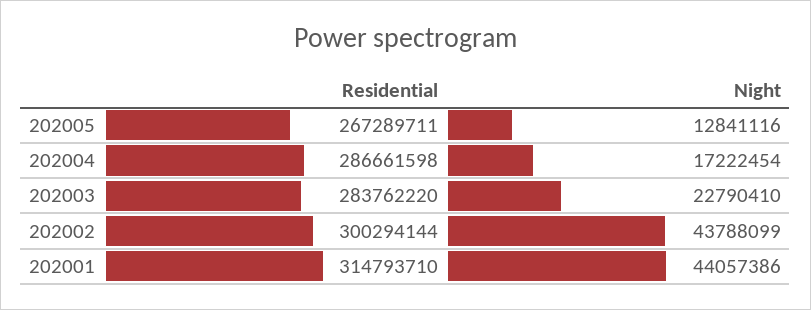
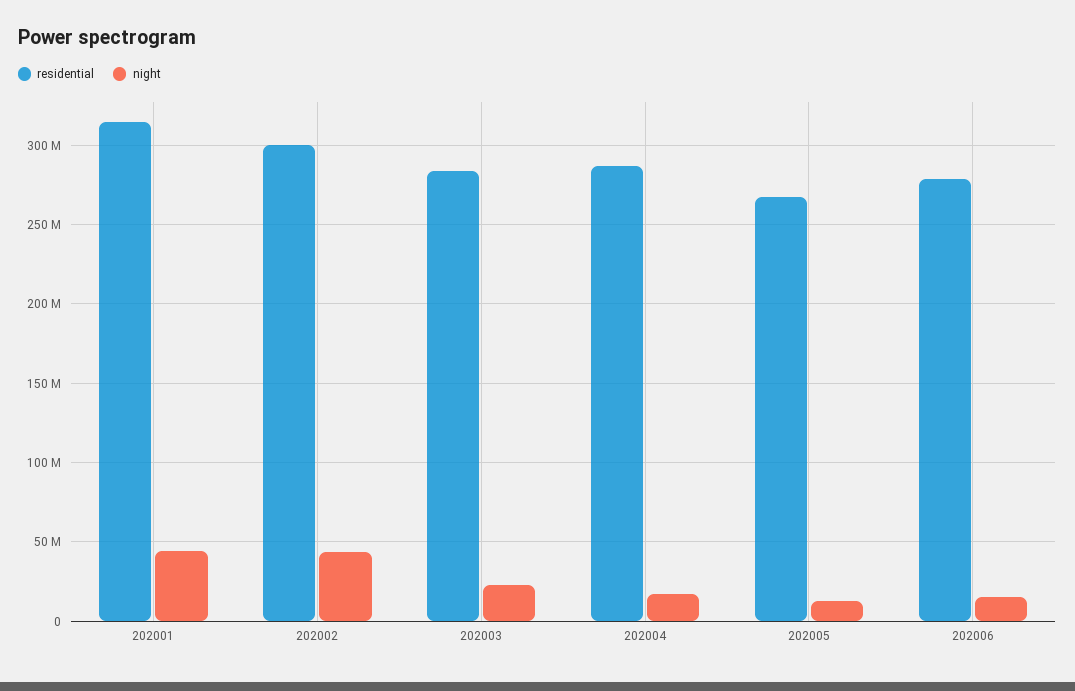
Residential, 202006: none -> 280000000
Night, 202006: none -> 15000000

